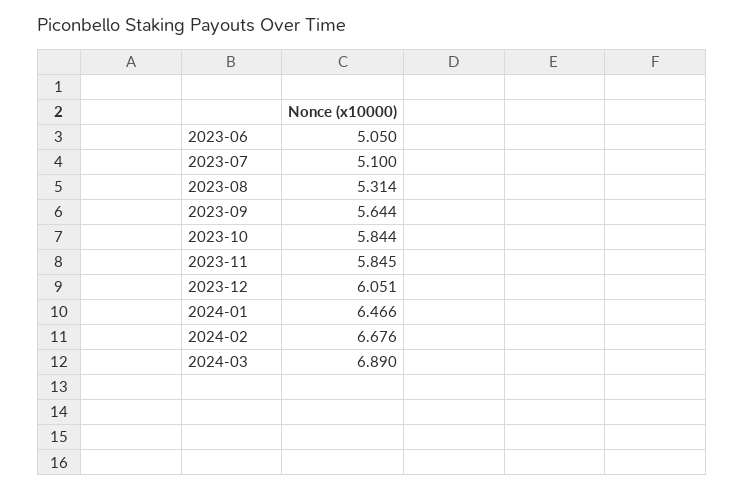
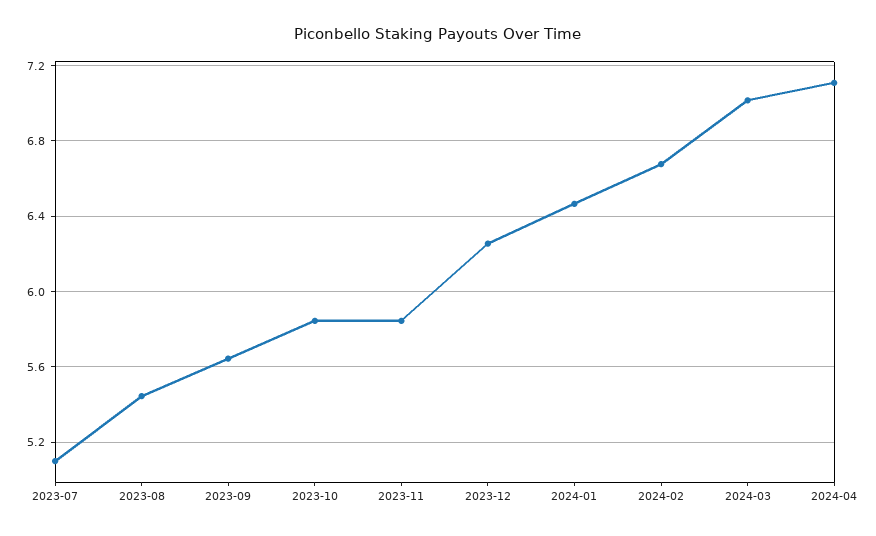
2023-06: 5.05 -> none
2023-08: 5.314 -> 5.45
2023-12: 6.051 -> 6.25
2024-03: 6.89 -> 7
2024-04: none -> 7.1

